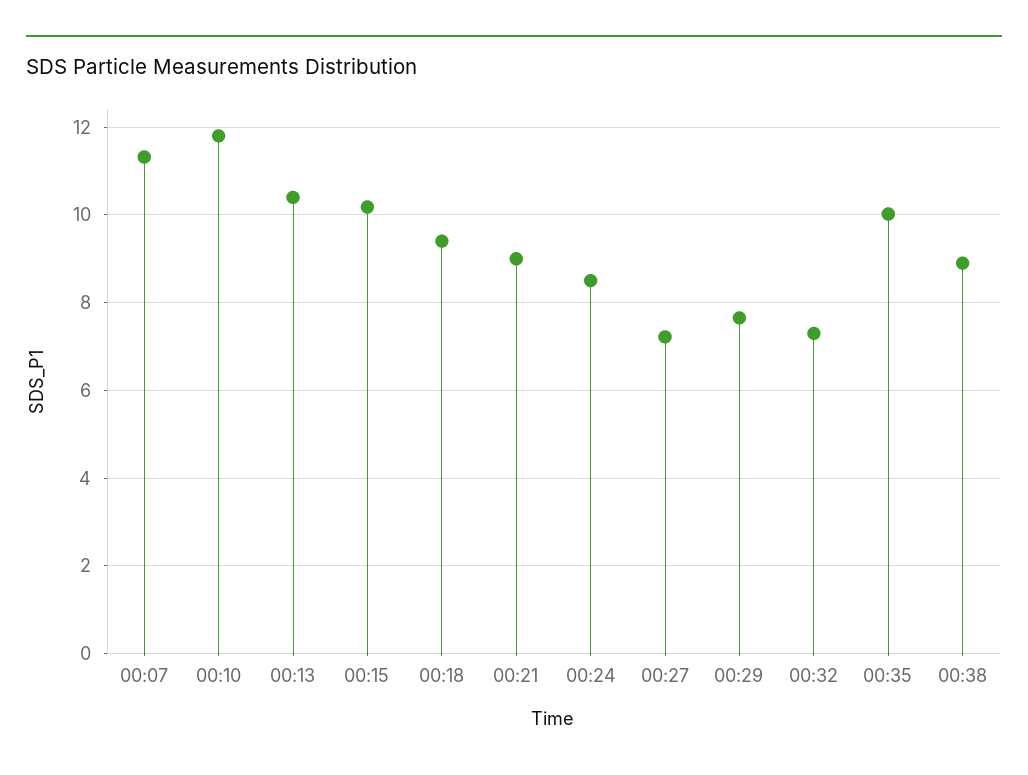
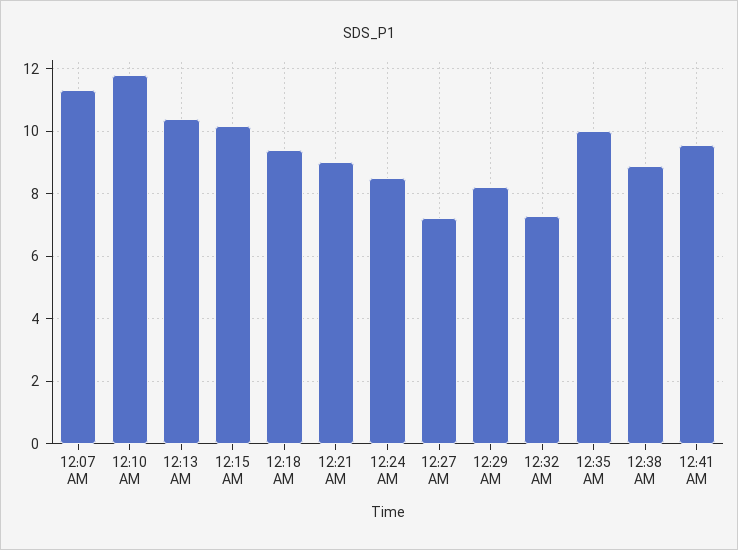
00:29: 7.6 -> 8.2
12:41 AM: none -> 9.6

